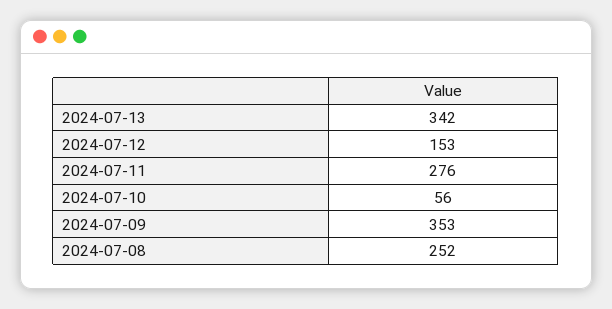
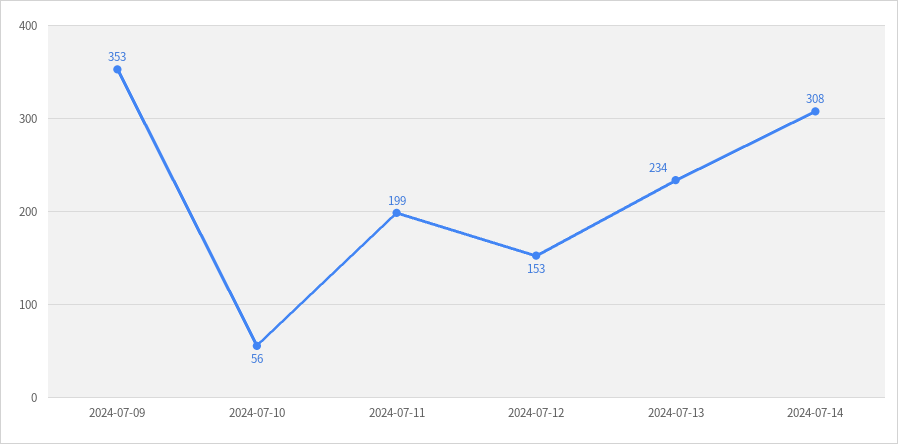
2024-07-13: 342 -> 234
2024-07-11: 276 -> 199
2024-07-08: 252 -> none
2024-07-14: none -> 308

